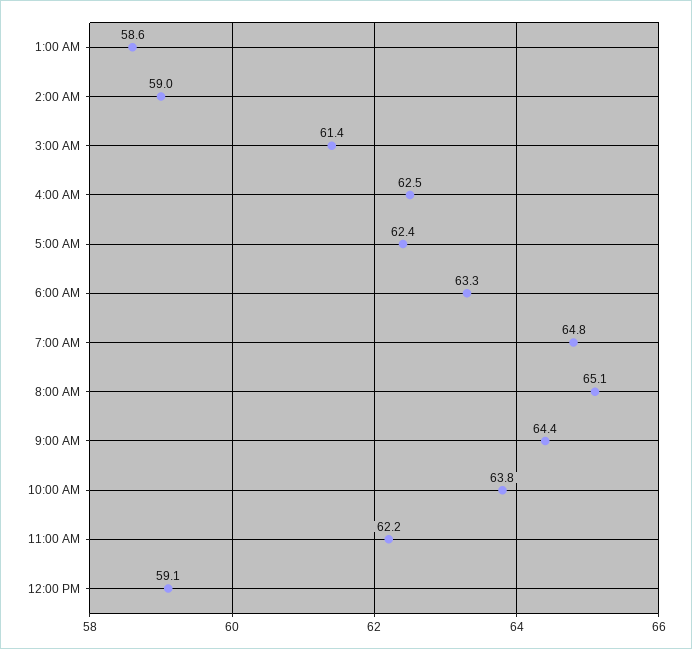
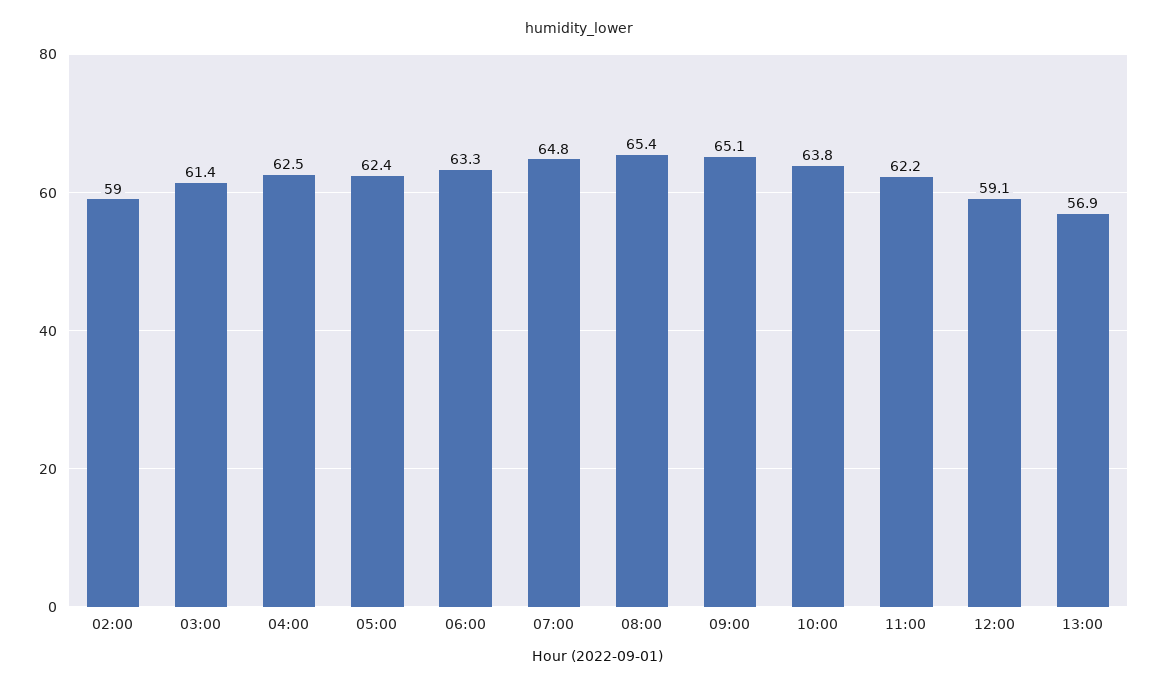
1:00 AM: 58.6 -> none
8:00 AM: 65.1 -> 65.4
9:00 AM: 64.4 -> 65.1
13:00: none -> 56.9

